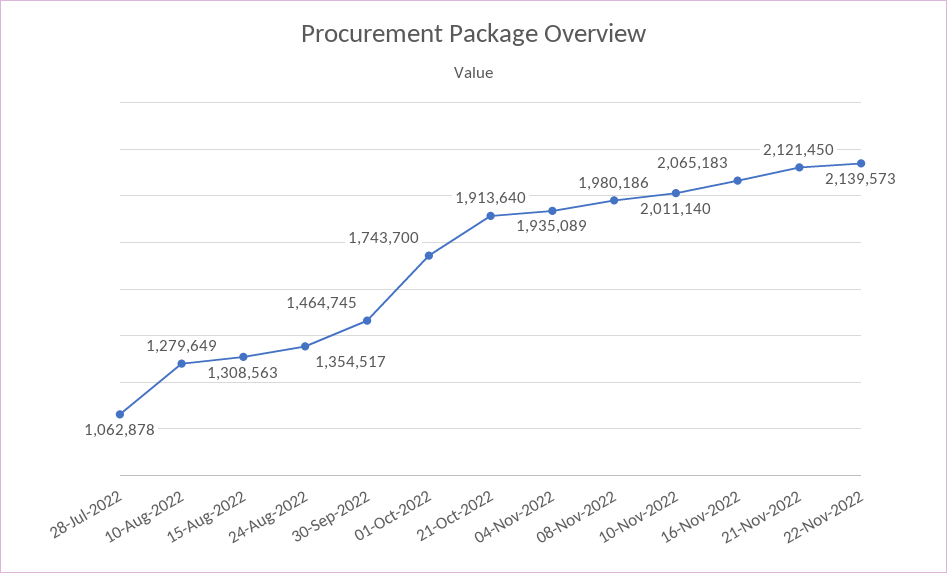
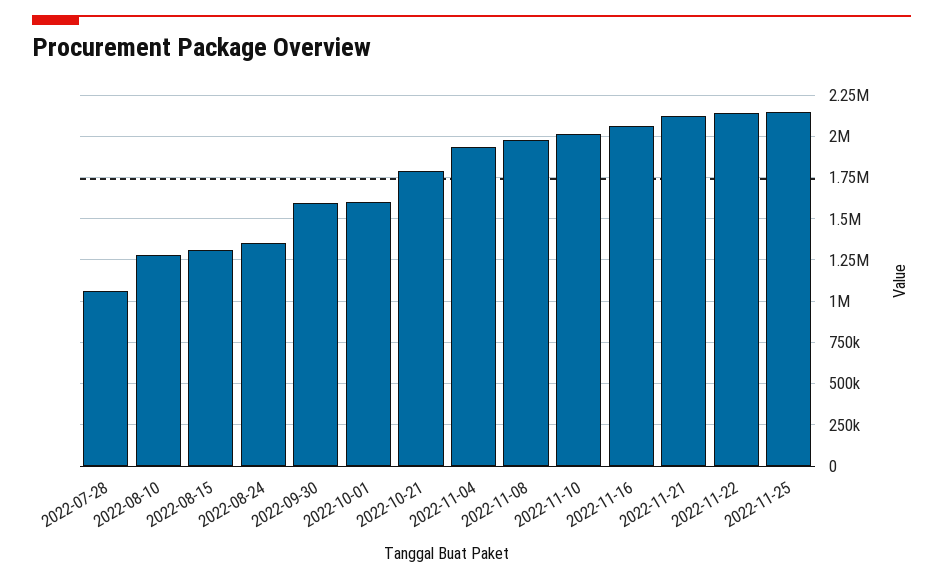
30-Sep-2022: 1464745 -> 1600000
01-Oct-2022: 1743700 -> 1600000
21-Oct-2022: 1913640 -> 1800000
2022-11-25: none -> 2150000

